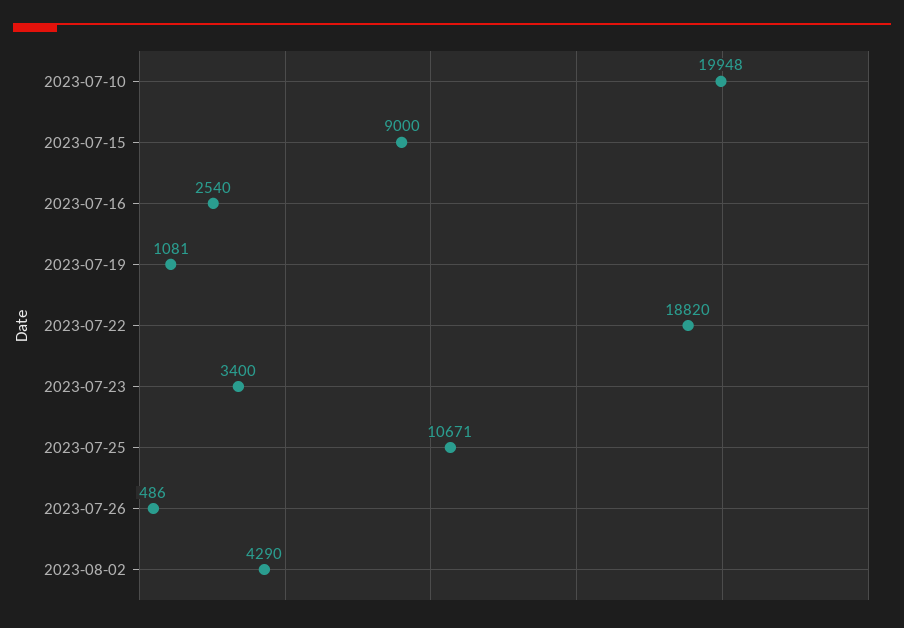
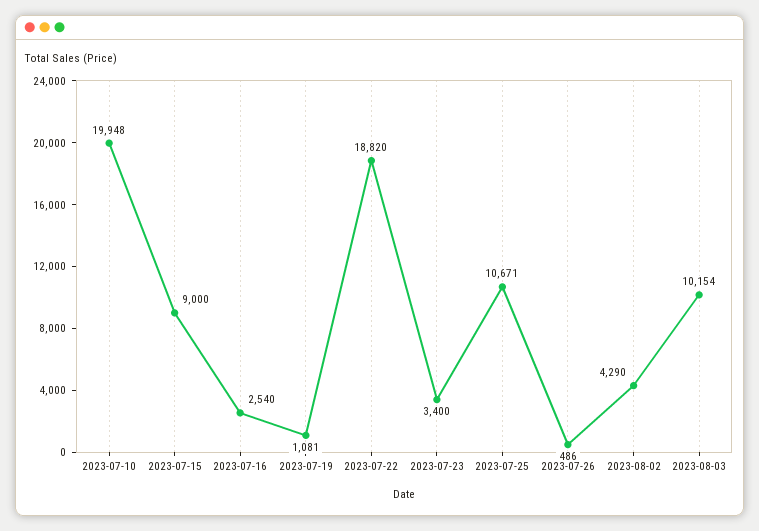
2023-08-03: none -> 10154

